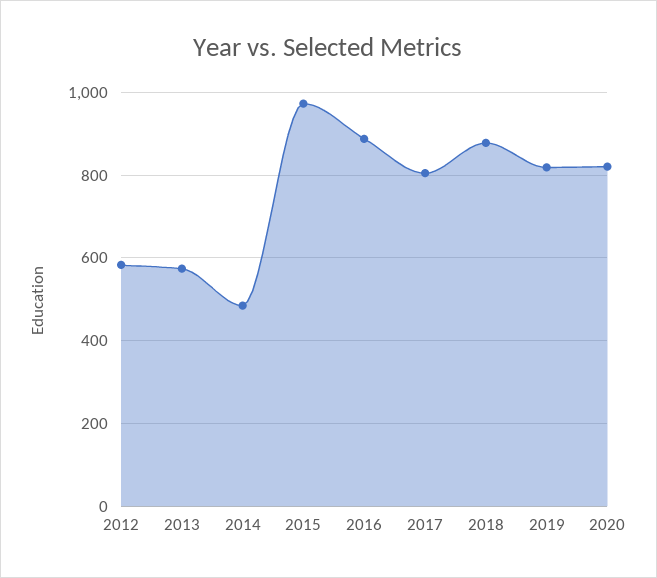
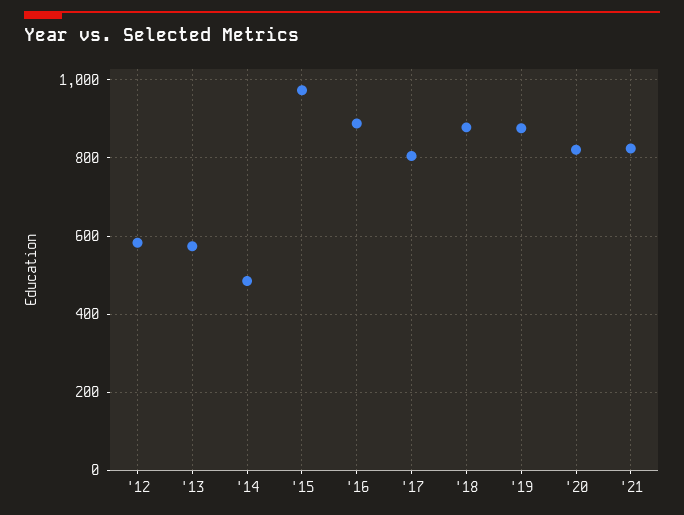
2019: 820 -> 880
'21: none -> 820

